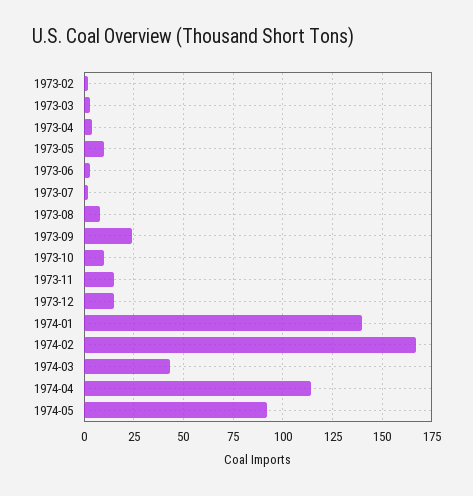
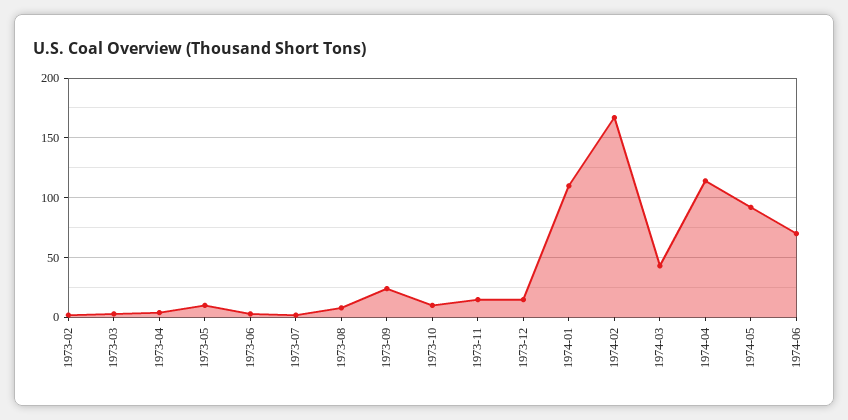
1974-01: 140 -> 110
1974-06: none -> 70

